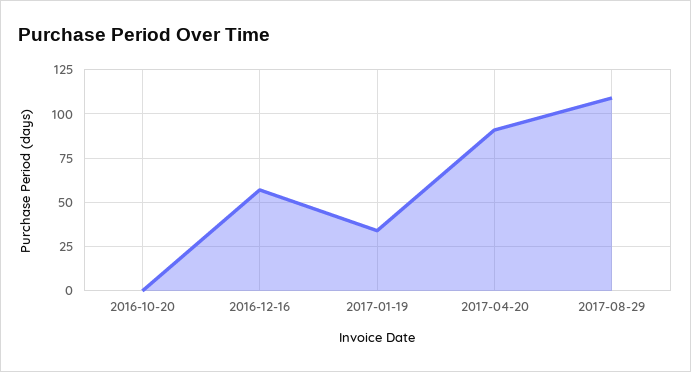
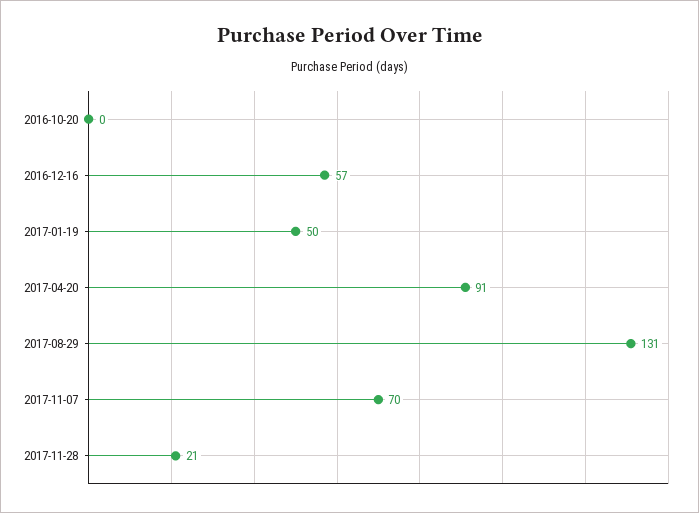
2017-01-19: 35 -> 50
2017-08-29: 110 -> 131
2017-11-07: none -> 70
2017-11-28: none -> 21

